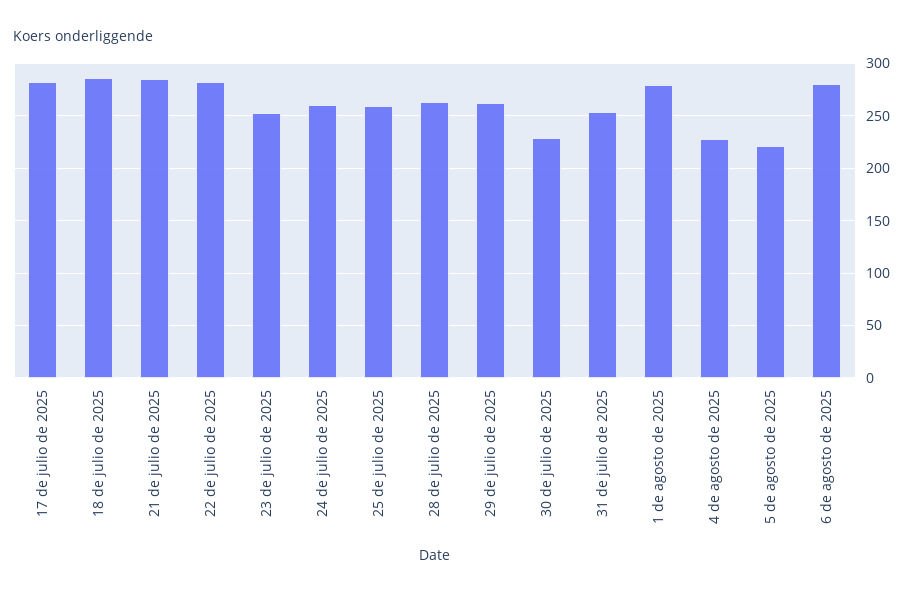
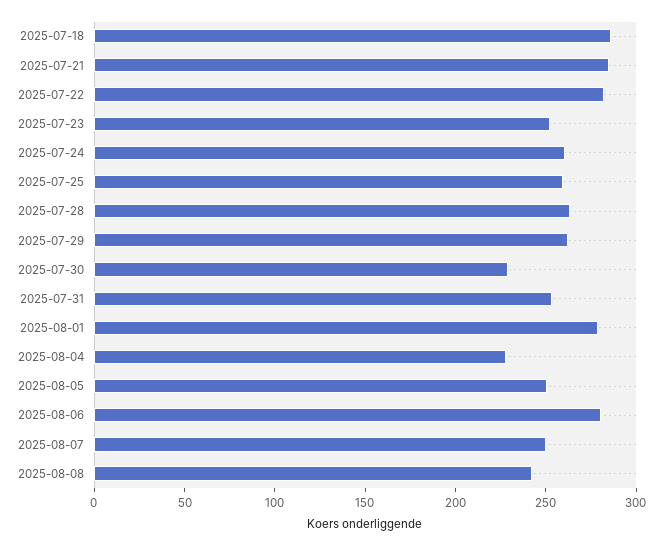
17 de julio de 2025: 280 -> none
5 de agosto de 2025: 220 -> 250
2025-08-07: none -> 250
2025-08-08: none -> 240

